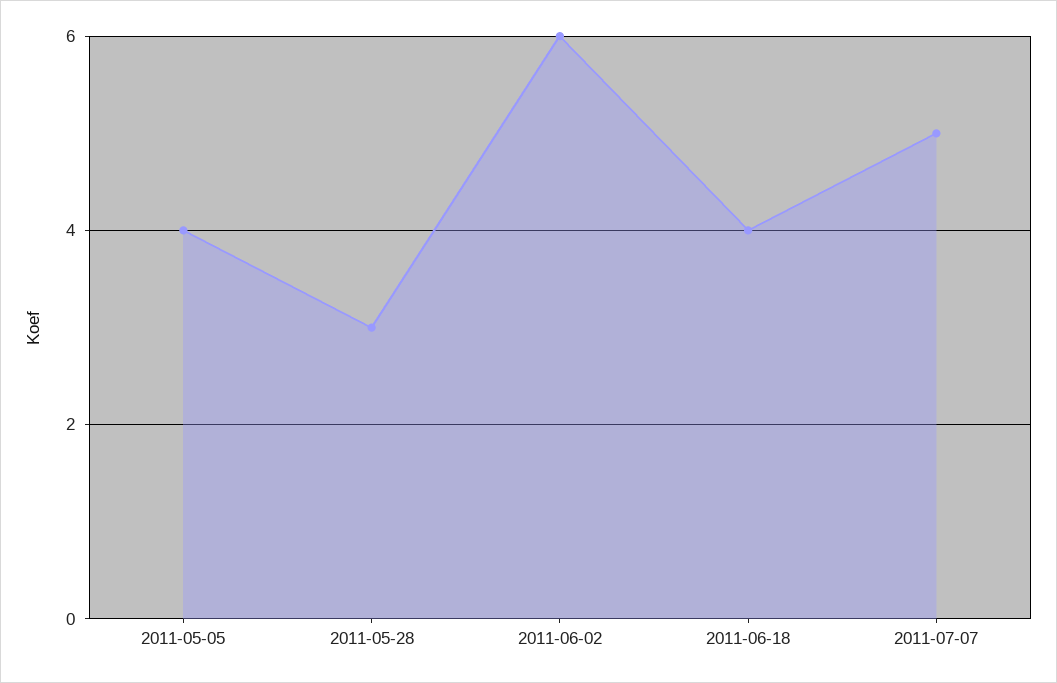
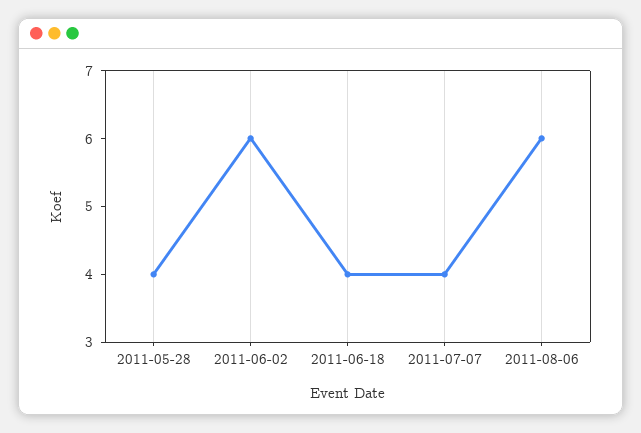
2011-05-05: 4 -> none
2011-05-28: 3 -> 4
2011-07-07: 5 -> 4
2011-08-06: none -> 6

